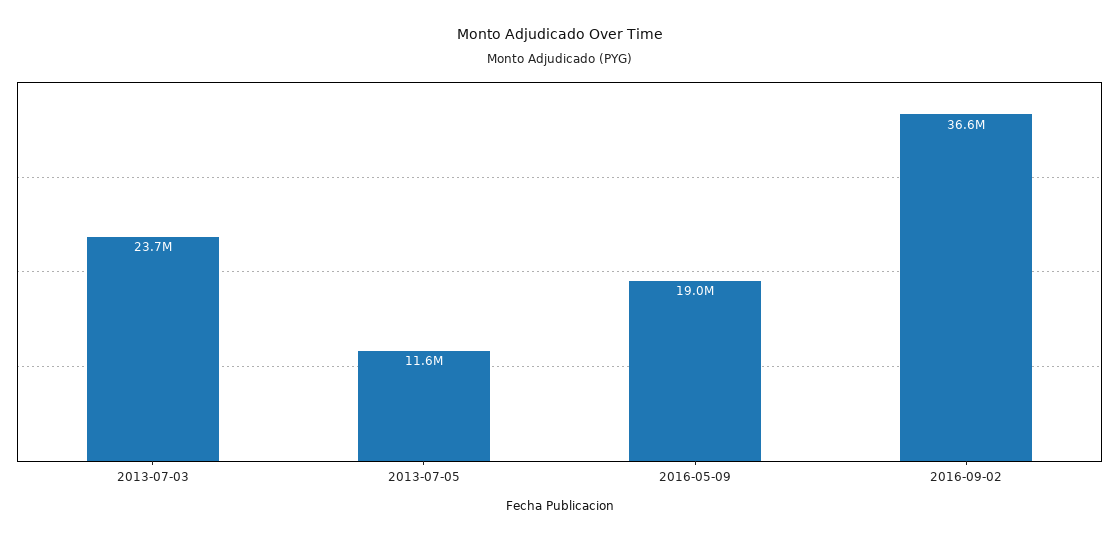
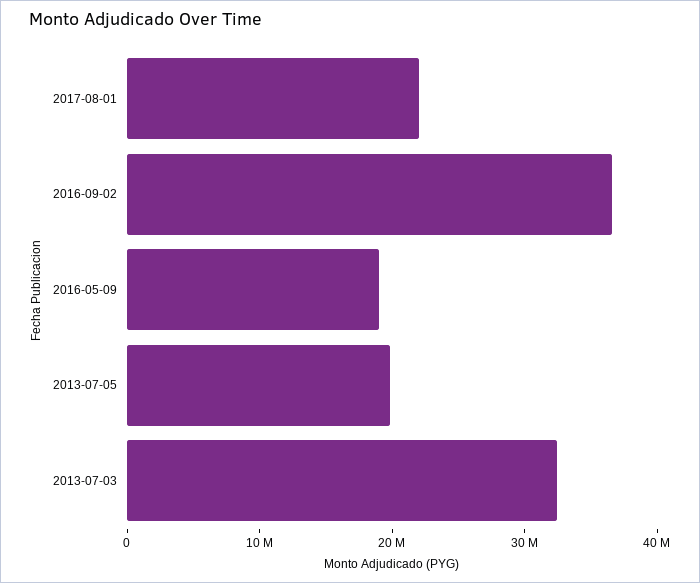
2013-07-03: 23700000 -> 32000000
2013-07-05: 11600000 -> 20000000
2017-08-01: none -> 22000000

